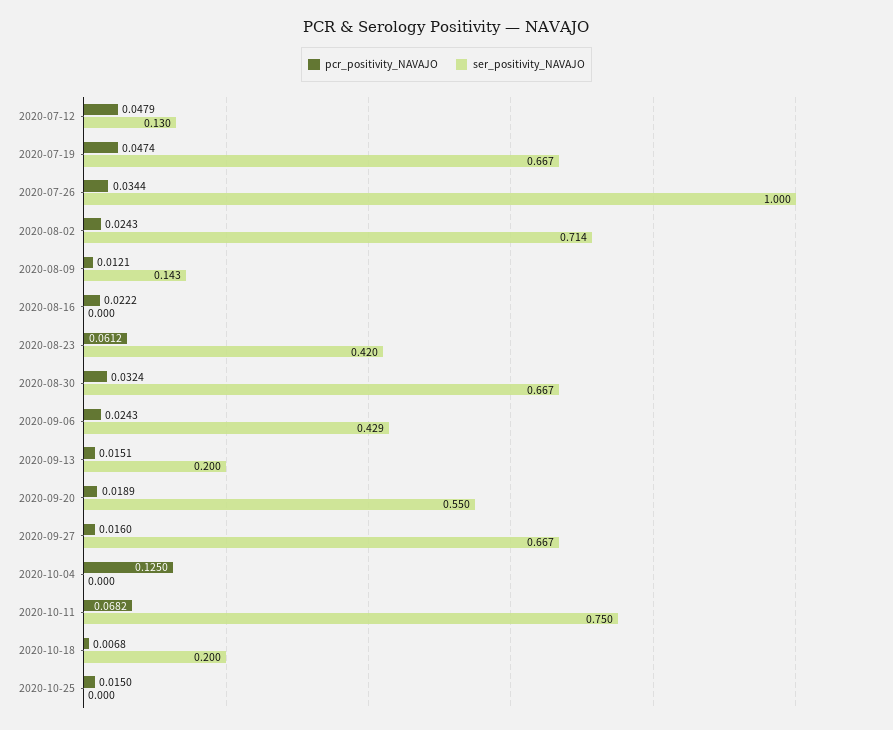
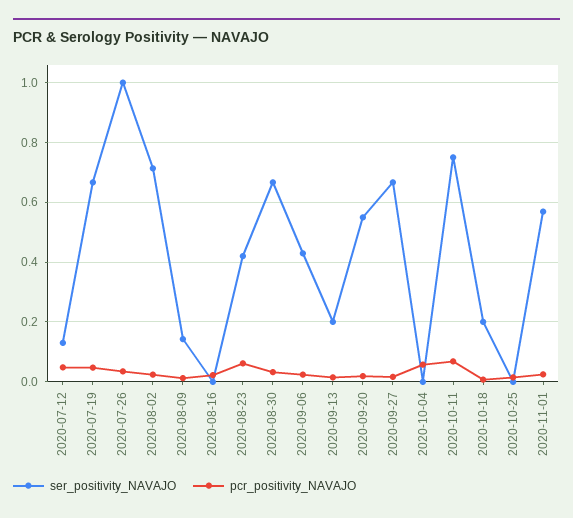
pcr_positivity_NAVAJO, 2020-10-04: 0.125 -> 0.05
ser_positivity_NAVAJO, 2020-11-01: none -> 0.575
pcr_positivity_NAVAJO, 2020-11-01: none -> 0.025

